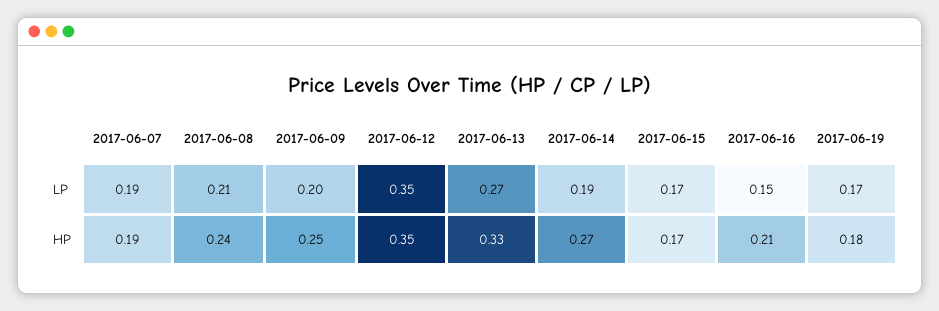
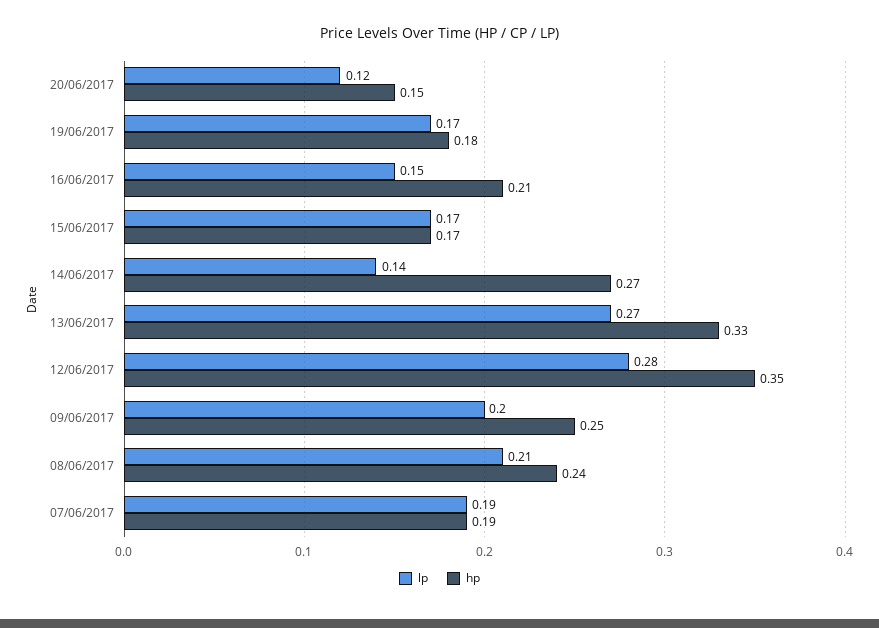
LP, 2017-06-12: 0.35 -> 0.28
LP, 2017-06-14: 0.19 -> 0.14
LP, 20/06/2017: none -> 0.12
HP, 20/06/2017: none -> 0.15

